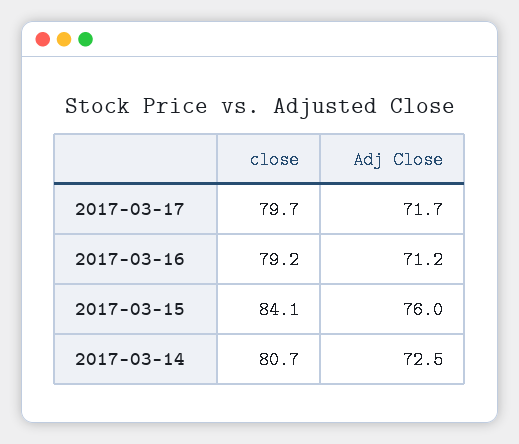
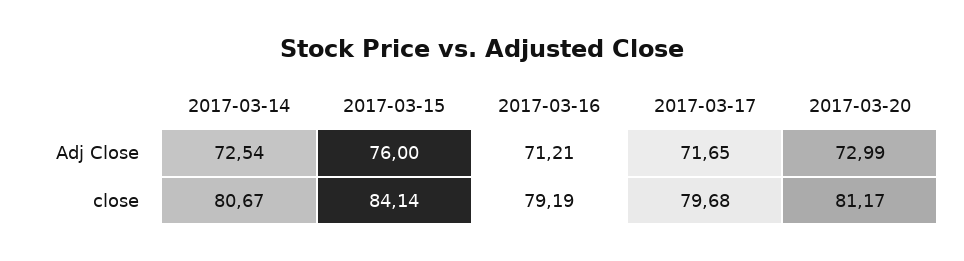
Adj Close, 2017-03-20: none -> 72.99
close, 2017-03-20: none -> 81.17

